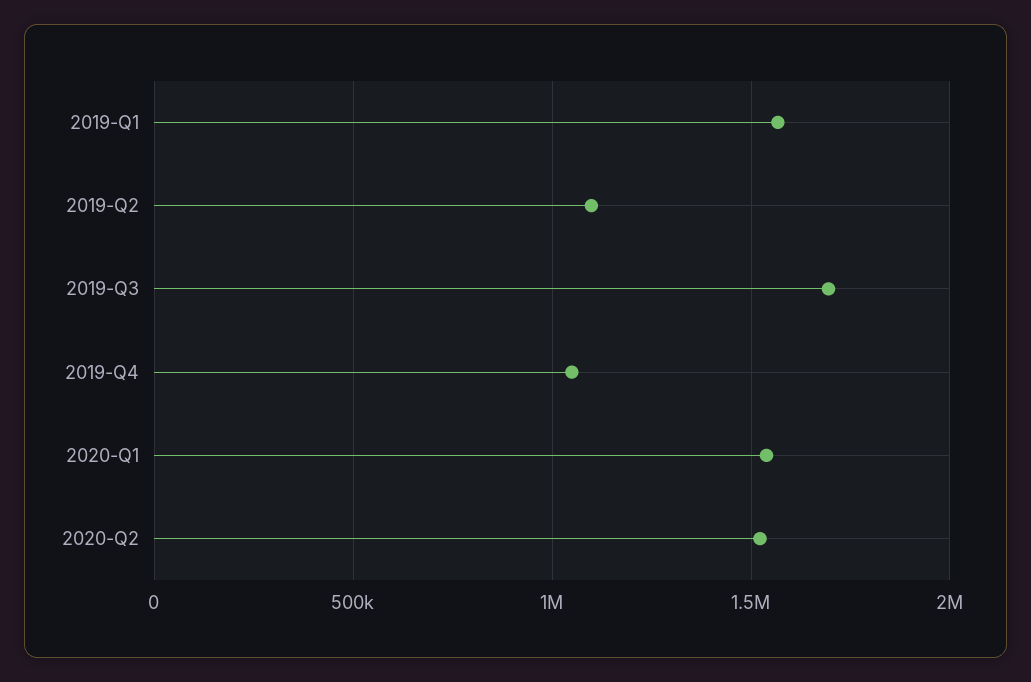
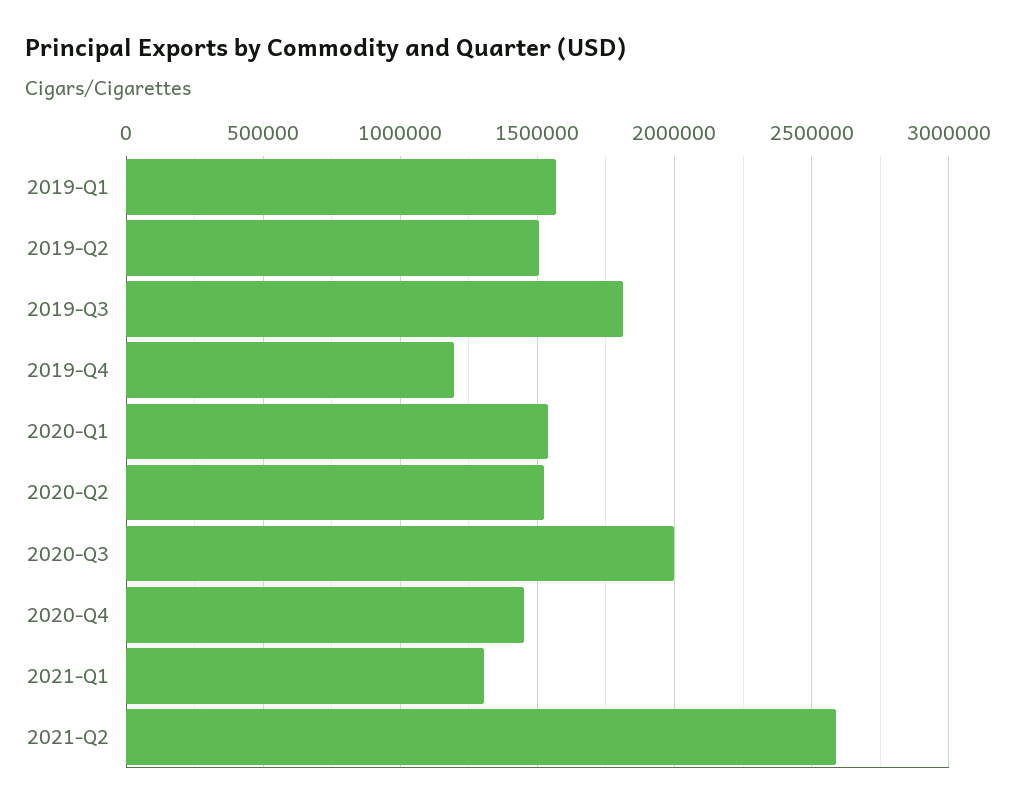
2019-Q2: 1100000 -> 1500000
2019-Q3: 1700000 -> 1800000
2019-Q4: 1050000 -> 1200000
2020-Q3: none -> 2000000
2020-Q4: none -> 1450000
2021-Q1: none -> 1300000
2021-Q2: none -> 2600000

